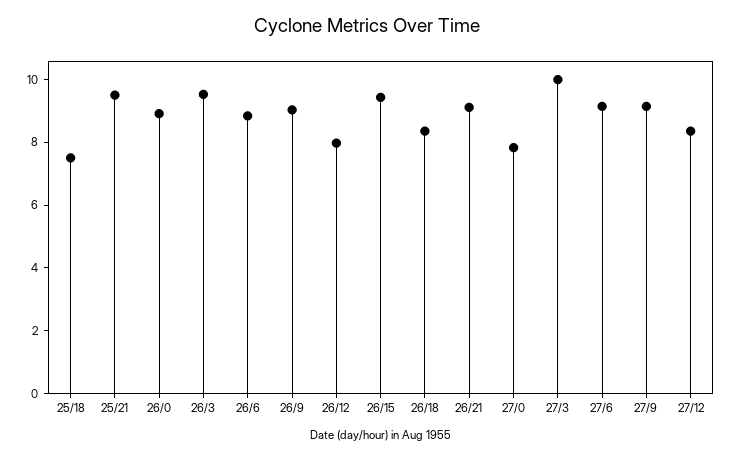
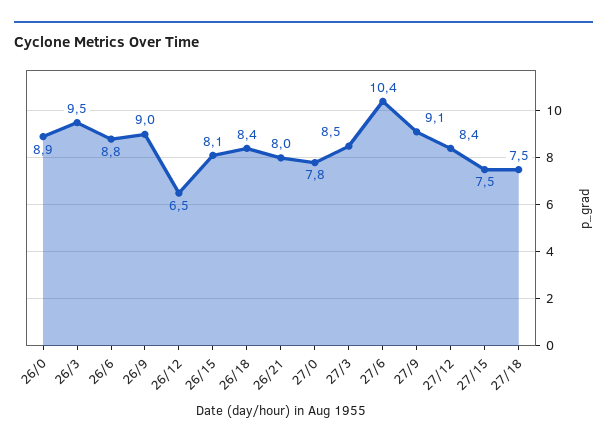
25/18: 7.5 -> none
25/21: 9.5 -> none
26/12: 8 -> 6.5
26/15: 9.5 -> 8.1
26/21: 9 -> 8
27/3: 10 -> 8.5
27/6: 9 -> 10.4
27/15: none -> 7.5
27/18: none -> 7.5

